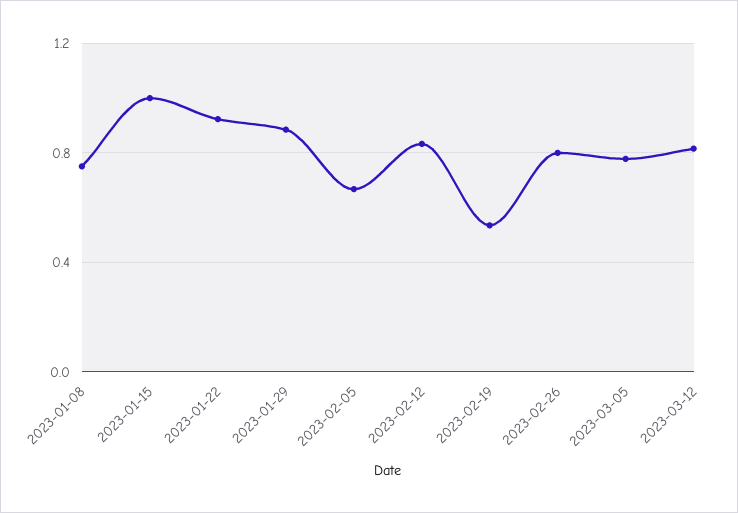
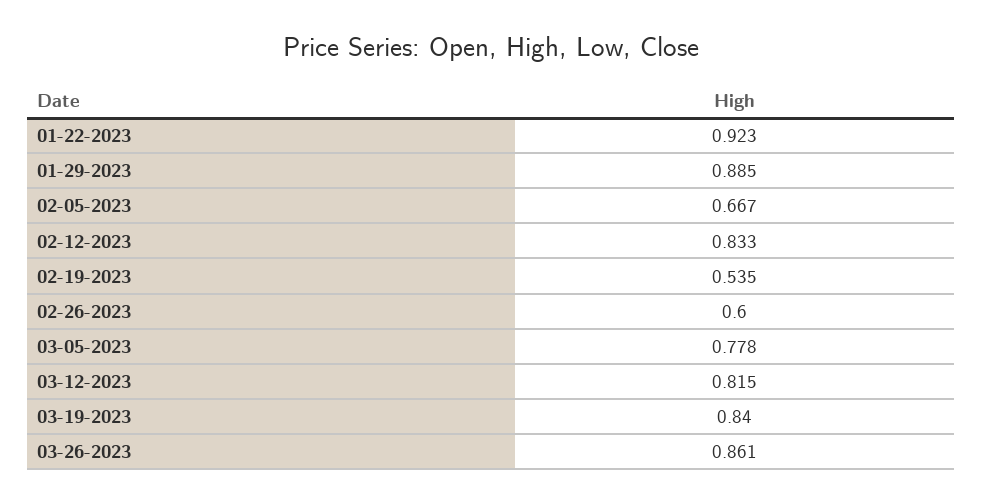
2023-01-08: 0.75 -> none
2023-01-15: 1 -> none
2023-02-26: 0.8 -> 0.6
03-19-2023: none -> 0.84
03-26-2023: none -> 0.861

